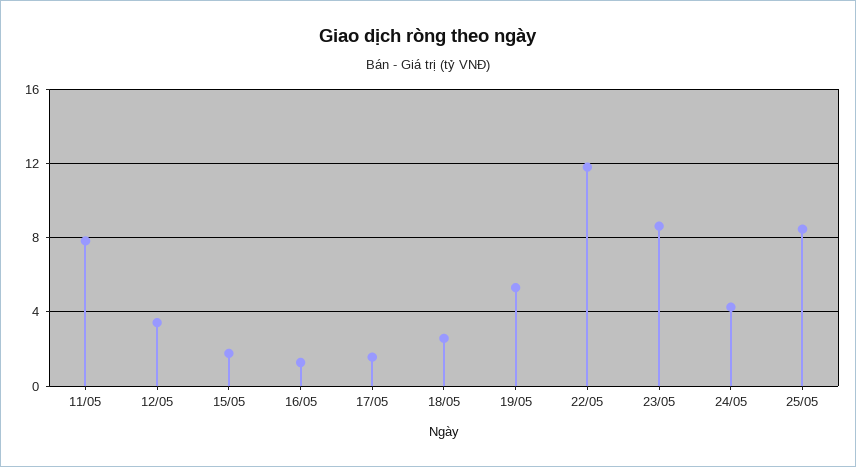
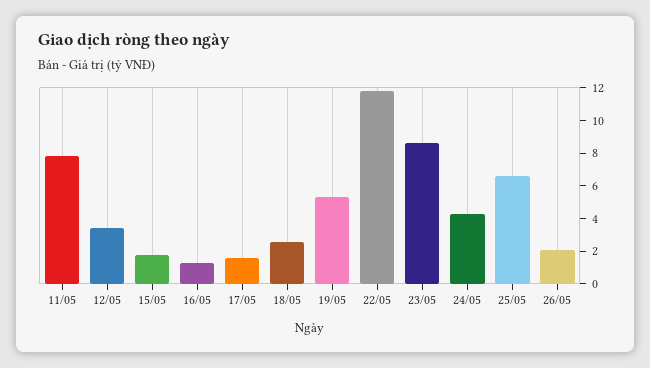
25/05: 8.5 -> 6.5
26/05: none -> 2

